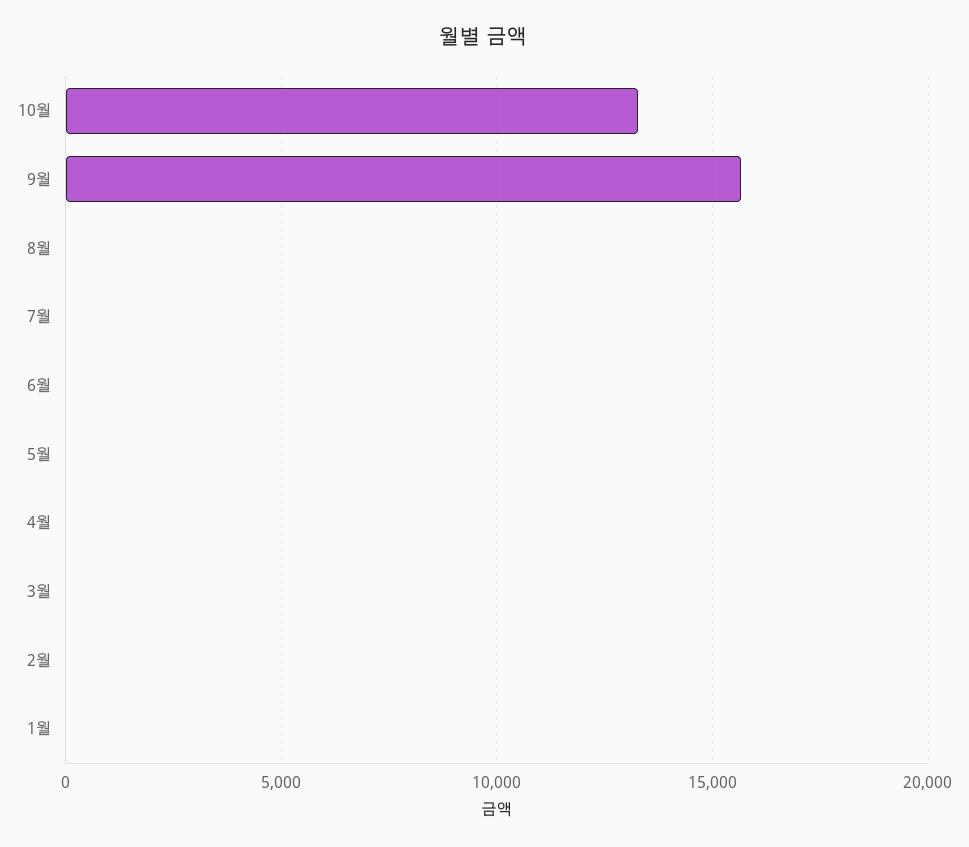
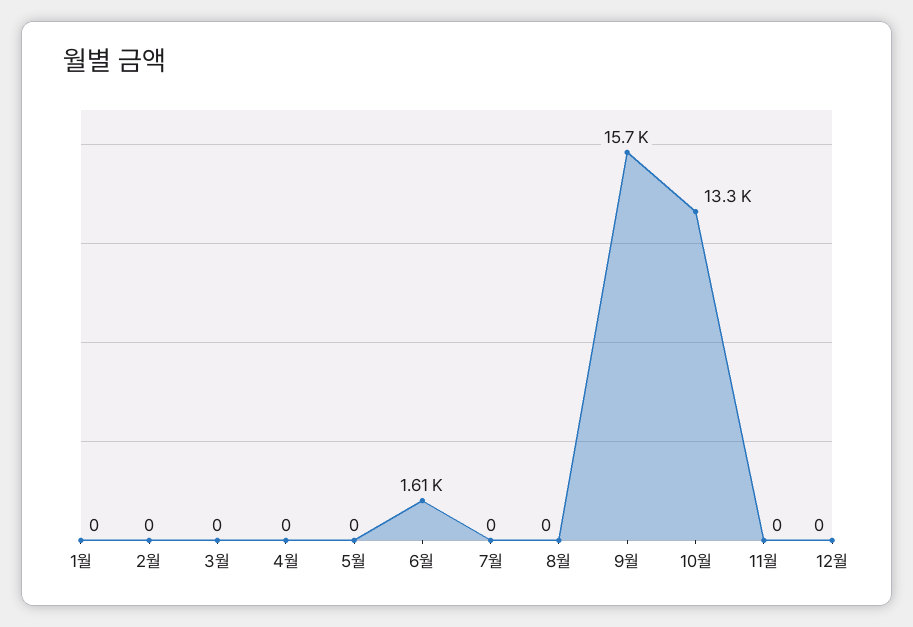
6월: 0 -> 1610
11월: none -> 0
12월: none -> 0

